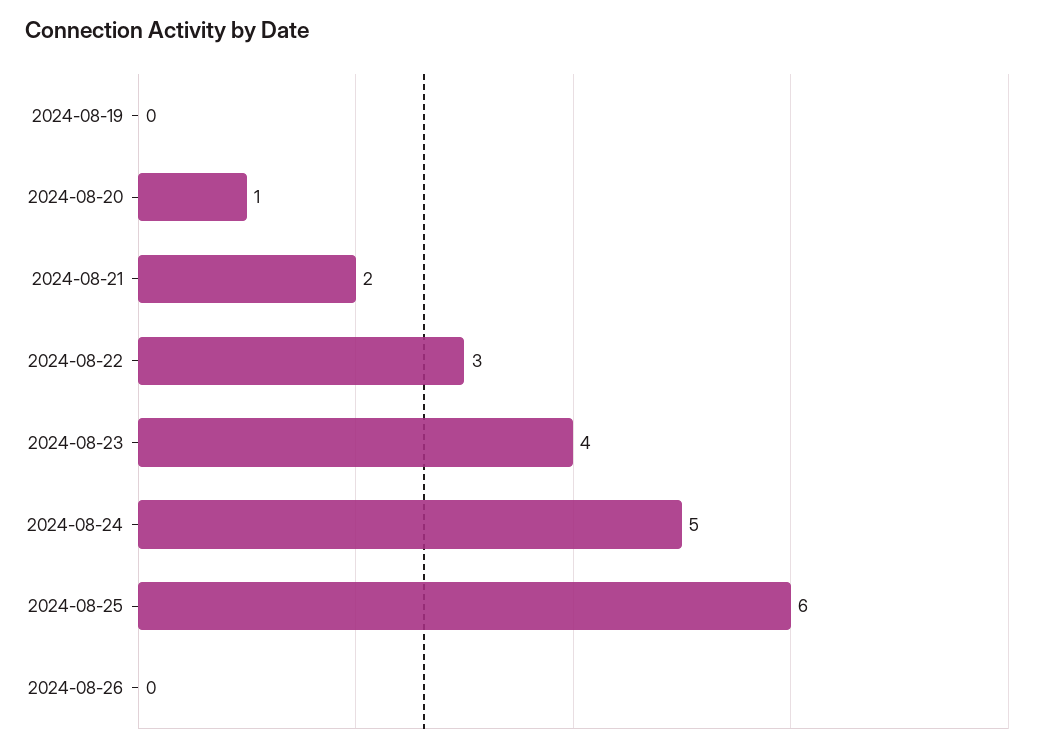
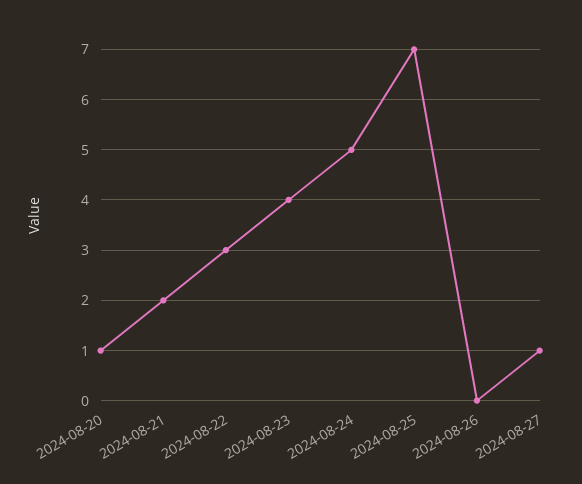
2024-08-19: 0 -> none
2024-08-25: 6 -> 7
2024-08-27: none -> 1

